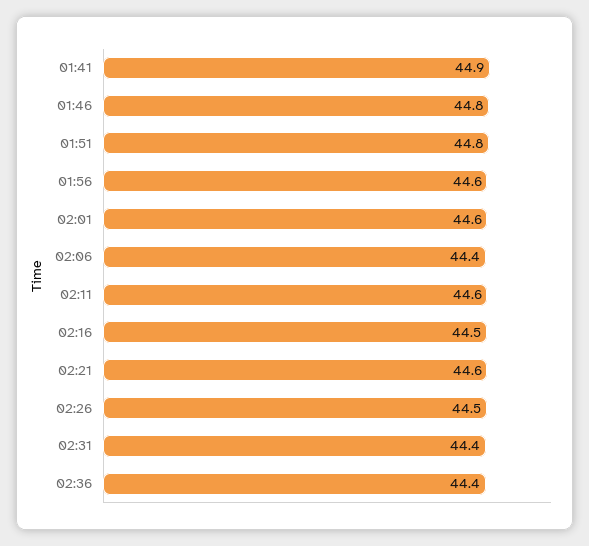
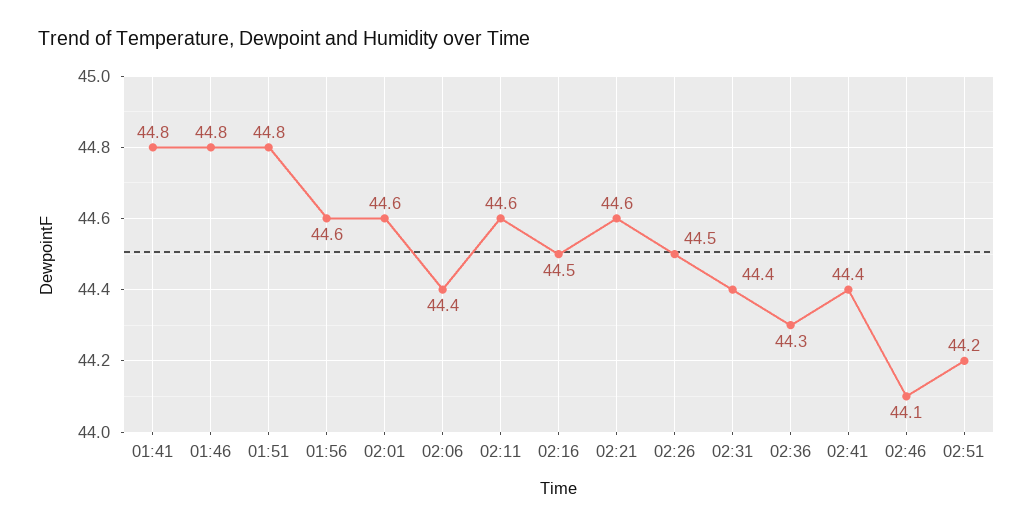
01:41: 44.9 -> 44.8
02:36: 44.4 -> 44.3
02:41: none -> 44.4
02:46: none -> 44.1
02:51: none -> 44.2

